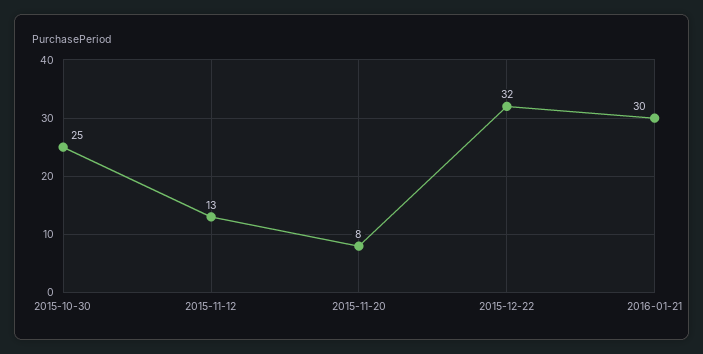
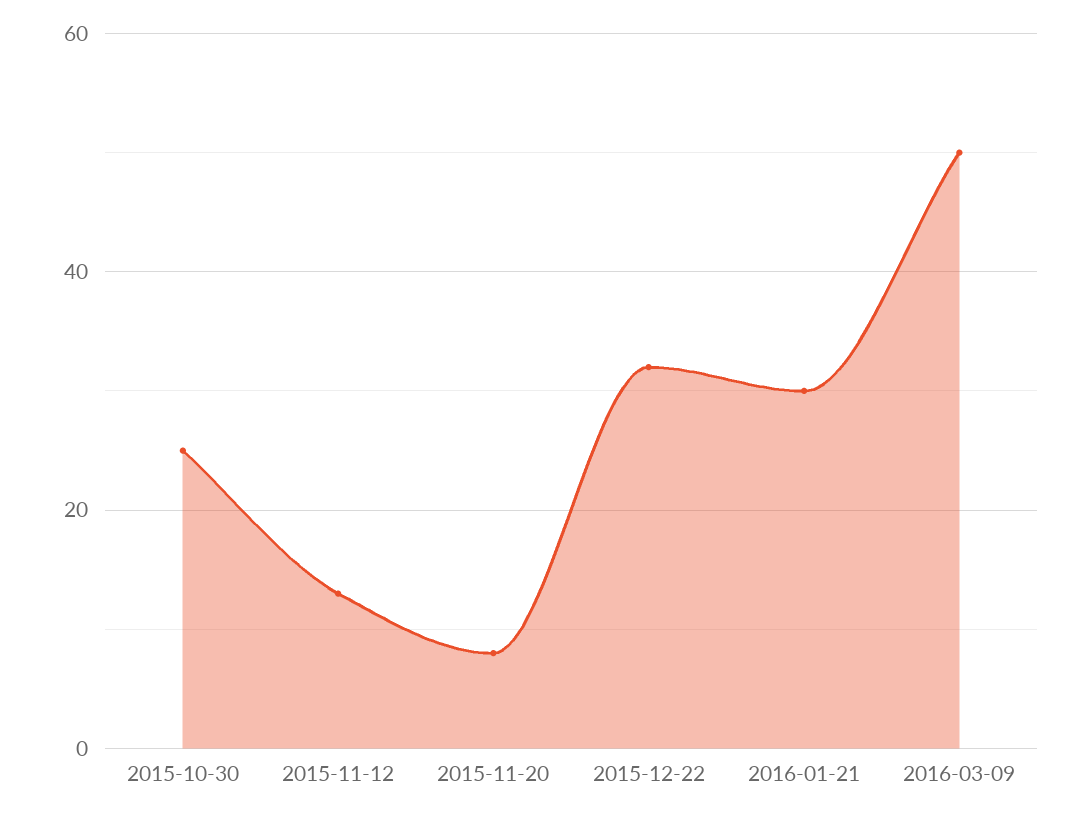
2016-03-09: none -> 50

